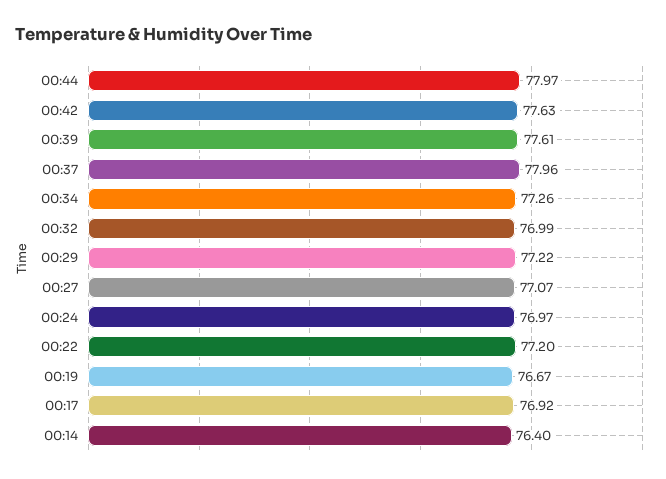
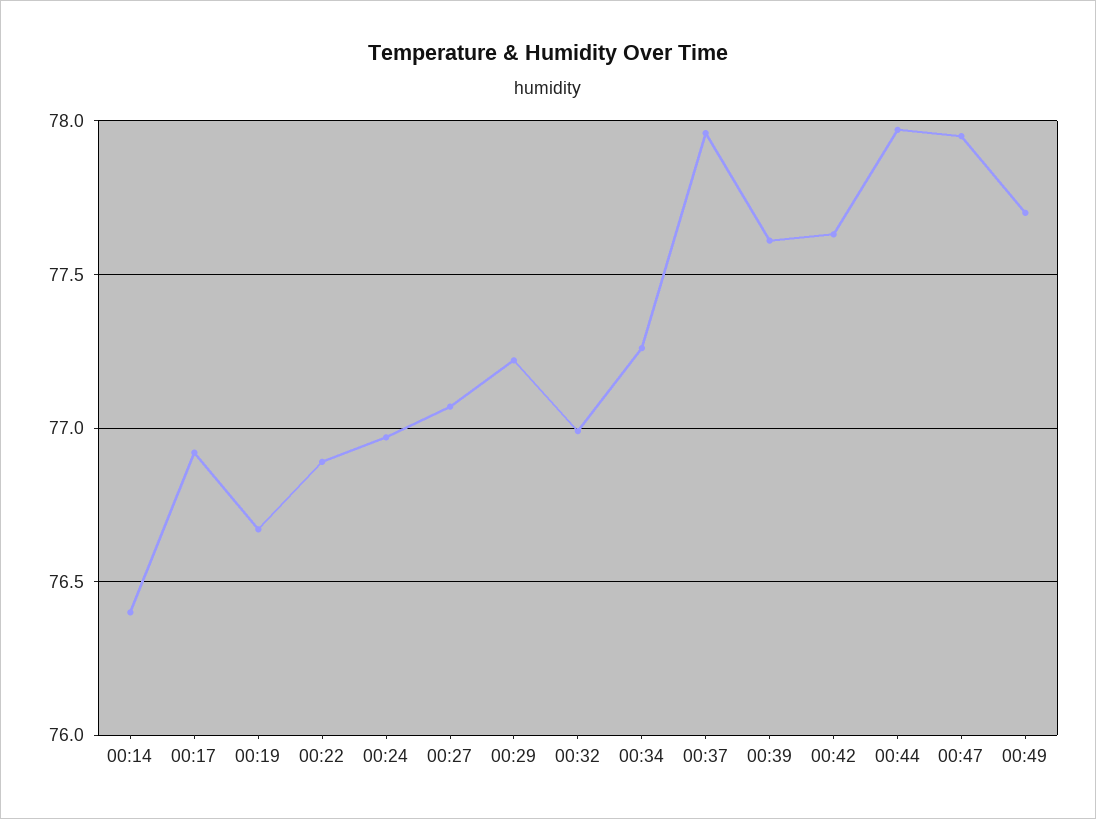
00:22: 77.2 -> 76.9
00:47: none -> 77.95
00:49: none -> 77.7

